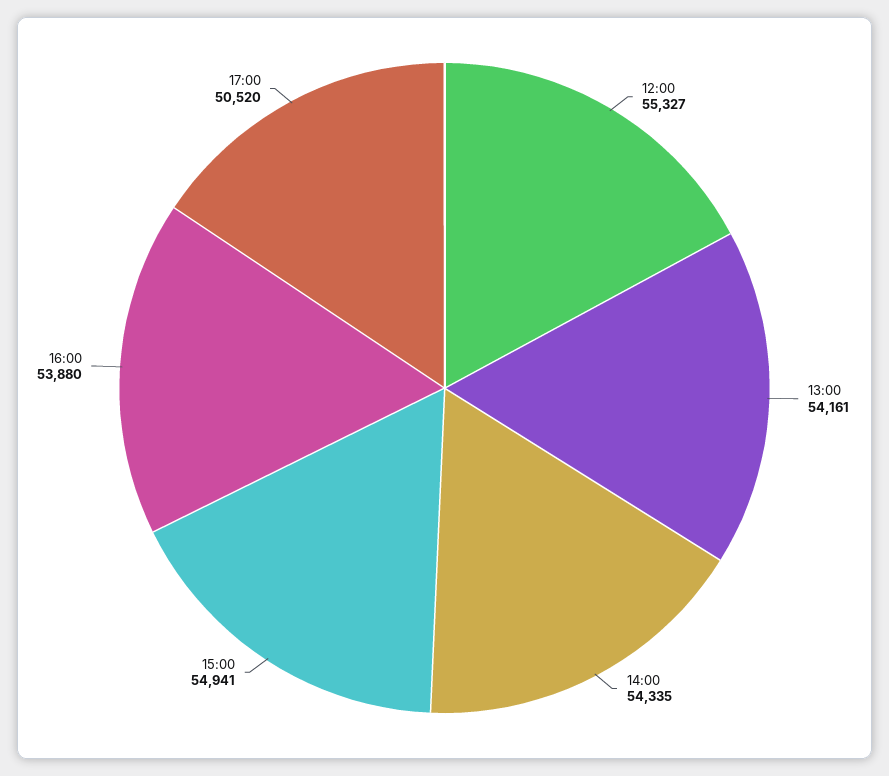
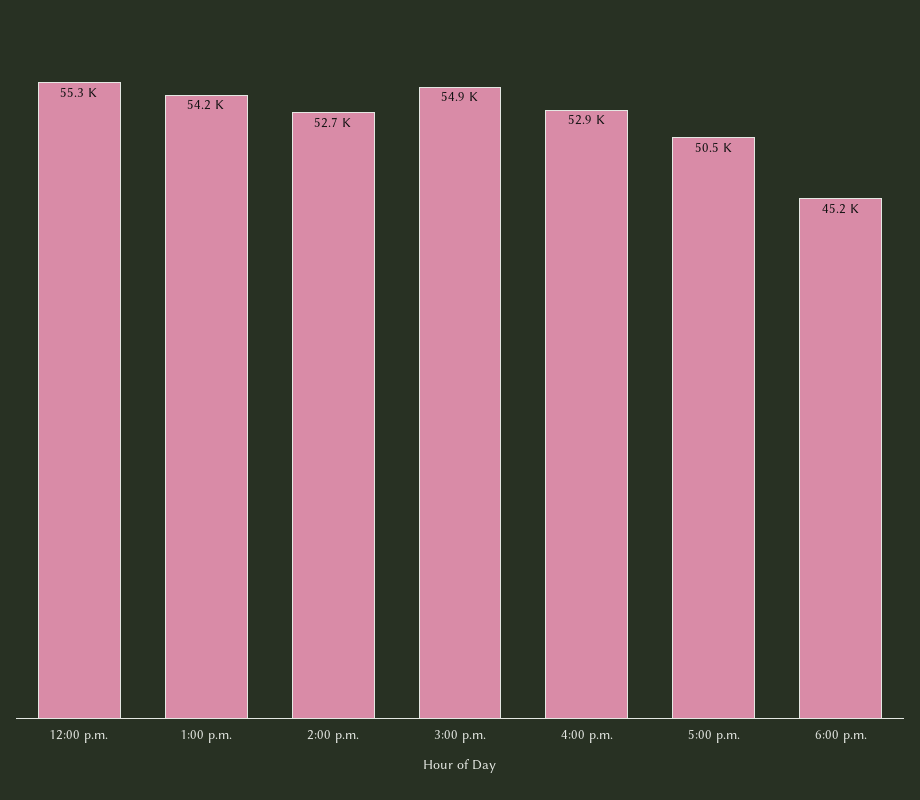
14:00: 54335 -> 52700
16:00: 53880 -> 52900
6:00 p.m.: none -> 45200

